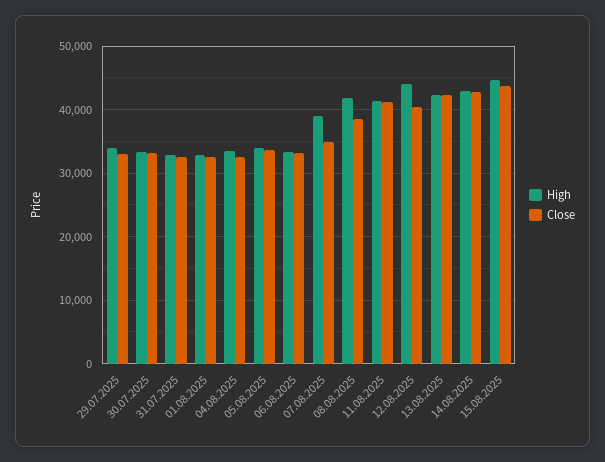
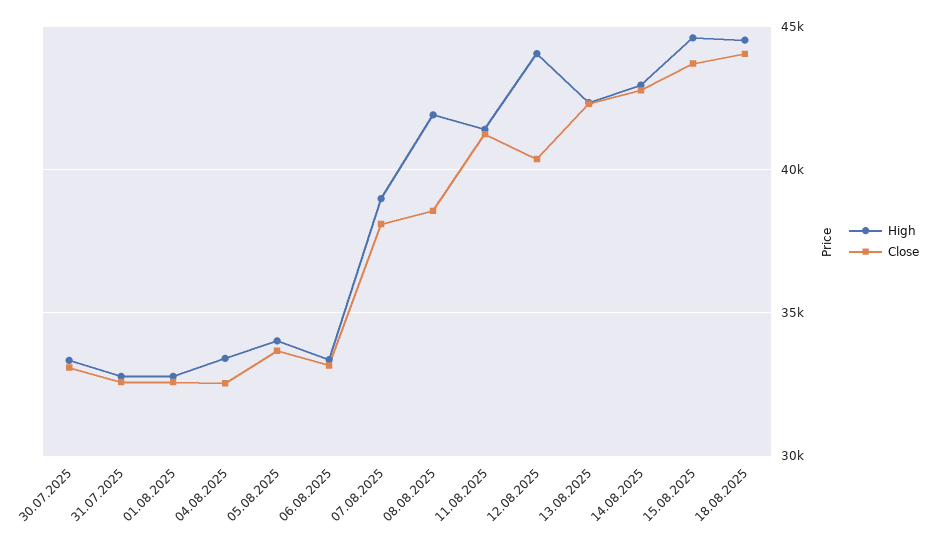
High, 29.07.2025: 34000 -> none
Close, 29.07.2025: 33000 -> none
Close, 07.08.2025: 35000 -> 38000
High, 18.08.2025: none -> 44500
Close, 18.08.2025: none -> 44000

